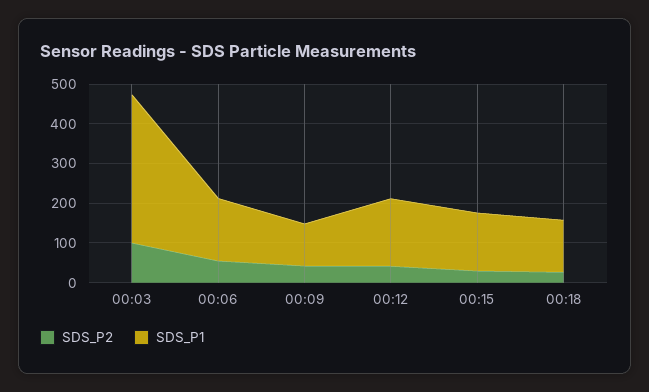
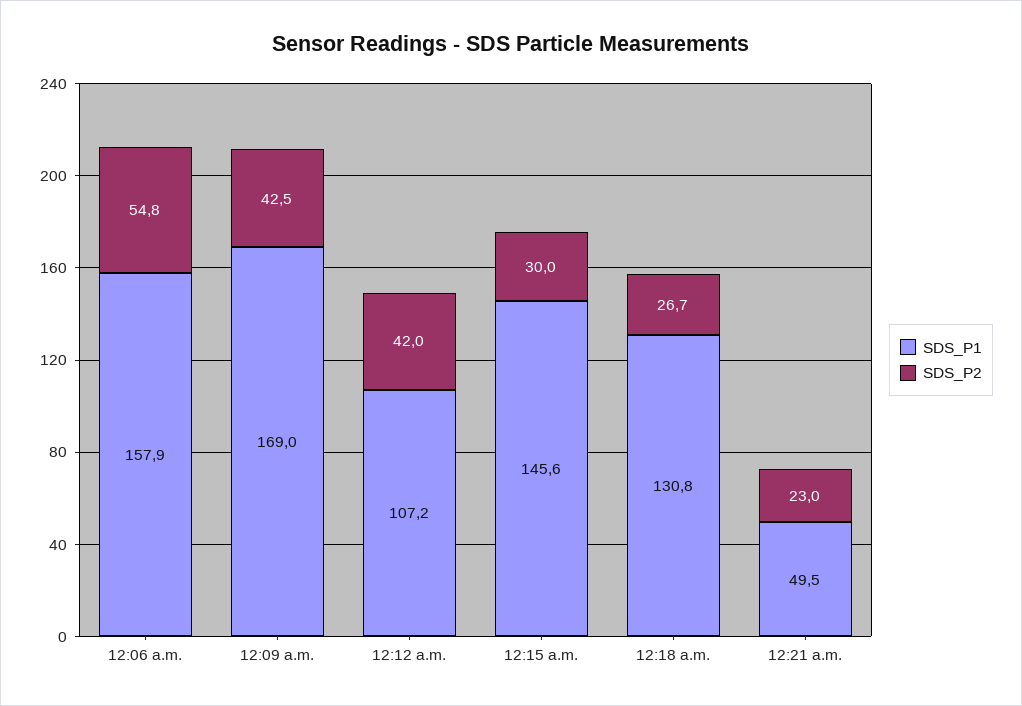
SDS_P2, 00:03: 100 -> none
SDS_P1, 00:03: 375 -> none
SDS_P1, 00:09: 100 -> 169
SDS_P1, 00:12: 175 -> 107.2
SDS_P1, 12:21 a.m.: none -> 49.5
SDS_P2, 12:21 a.m.: none -> 23

